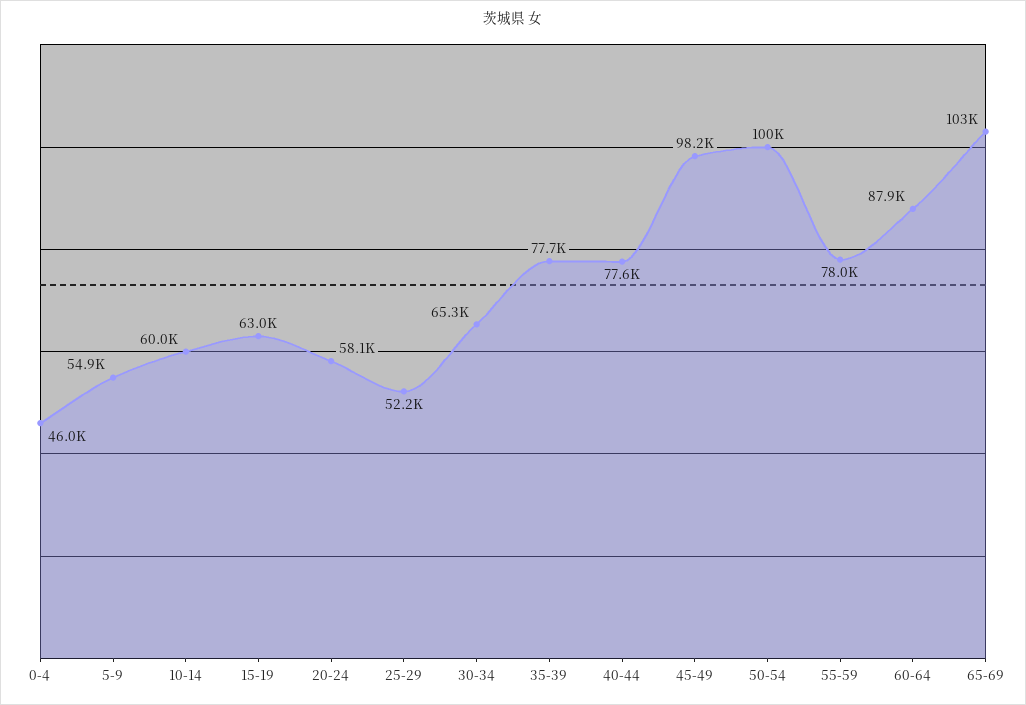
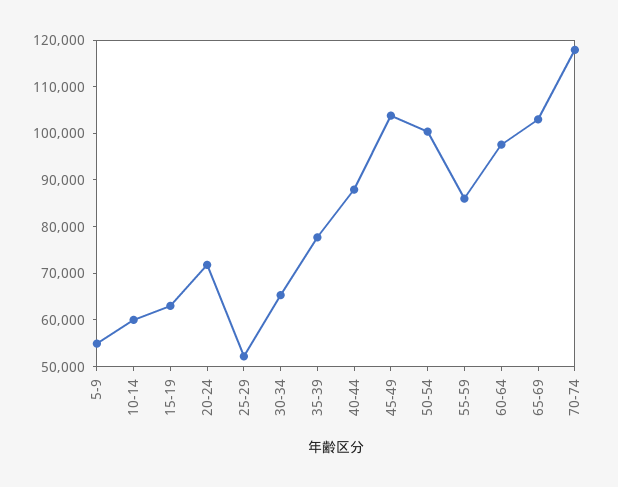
0-4: 46000 -> none
20-24: 58100 -> 72000
40-44: 77600 -> 88000
45-49: 98200 -> 104000
55-59: 78000 -> 86000
60-64: 87900 -> 98000
70-74: none -> 118000

